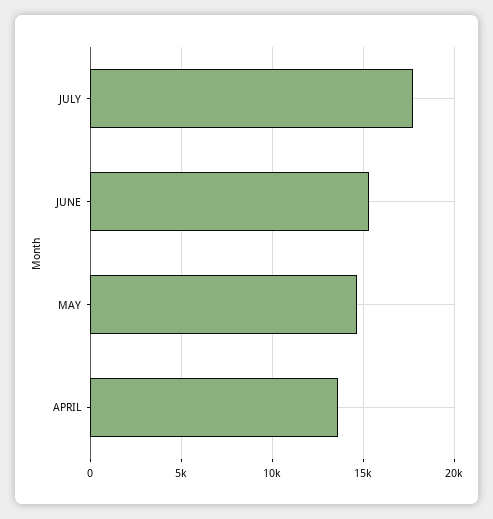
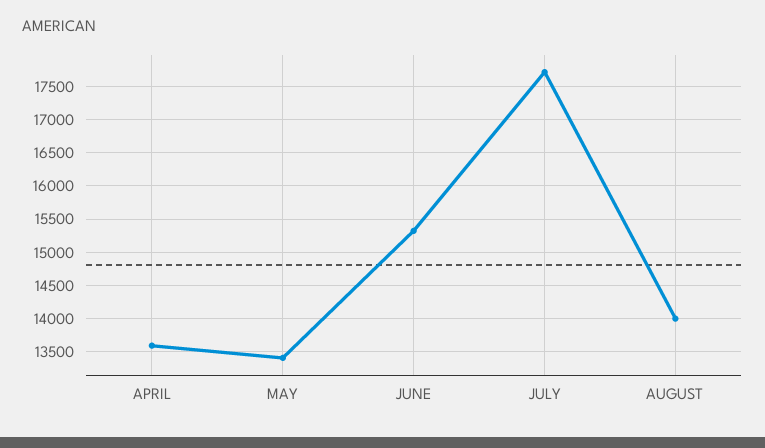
MAY: 14500 -> 13400
AUGUST: none -> 14000

